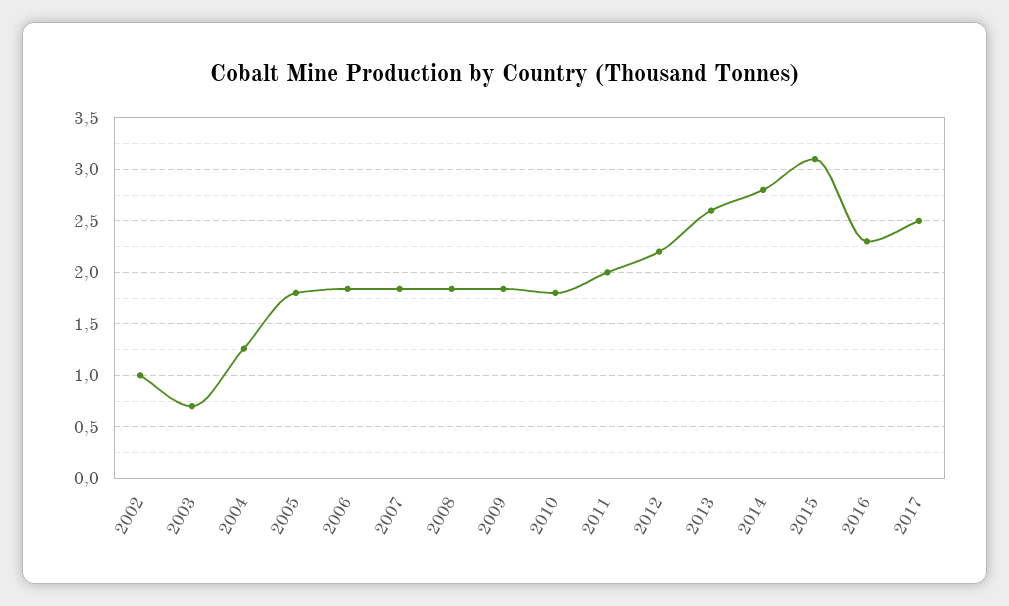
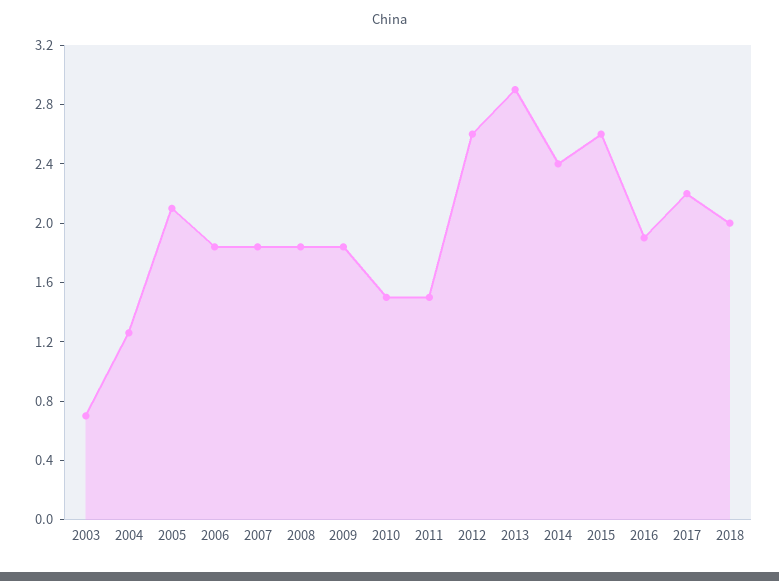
2002: 1 -> none
2005: 1.8 -> 2.1
2010: 1.8 -> 1.5
2011: 2 -> 1.5
2012: 2.2 -> 2.6
2013: 2.6 -> 2.9
2014: 2.8 -> 2.4
2015: 3.1 -> 2.6
2016: 2.3 -> 1.9
2017: 2.5 -> 2.2
2018: none -> 2

